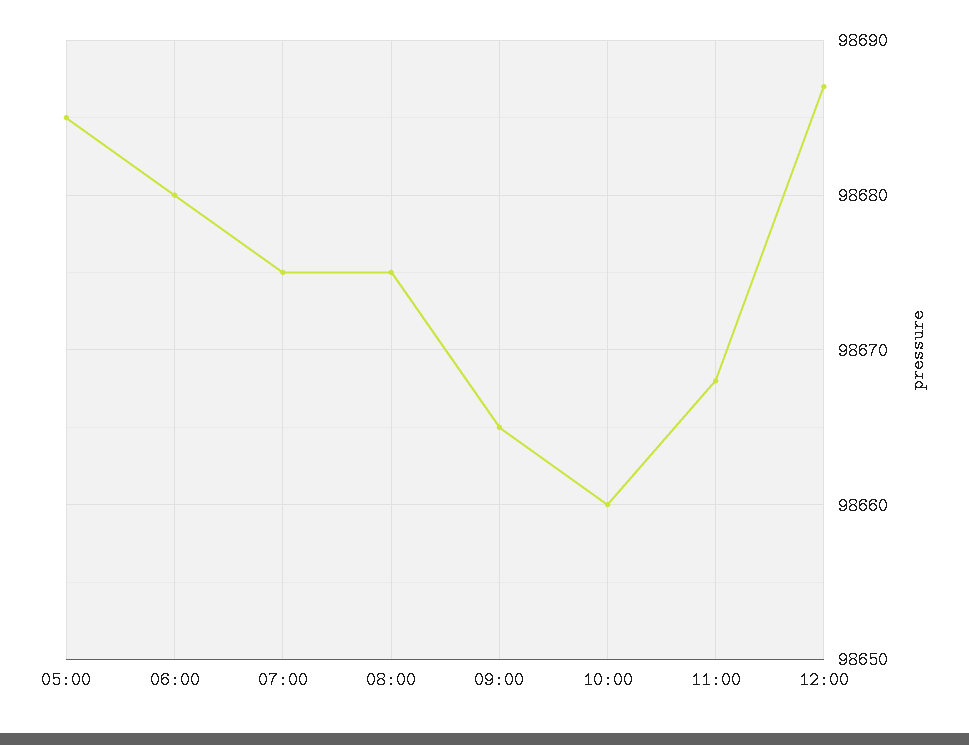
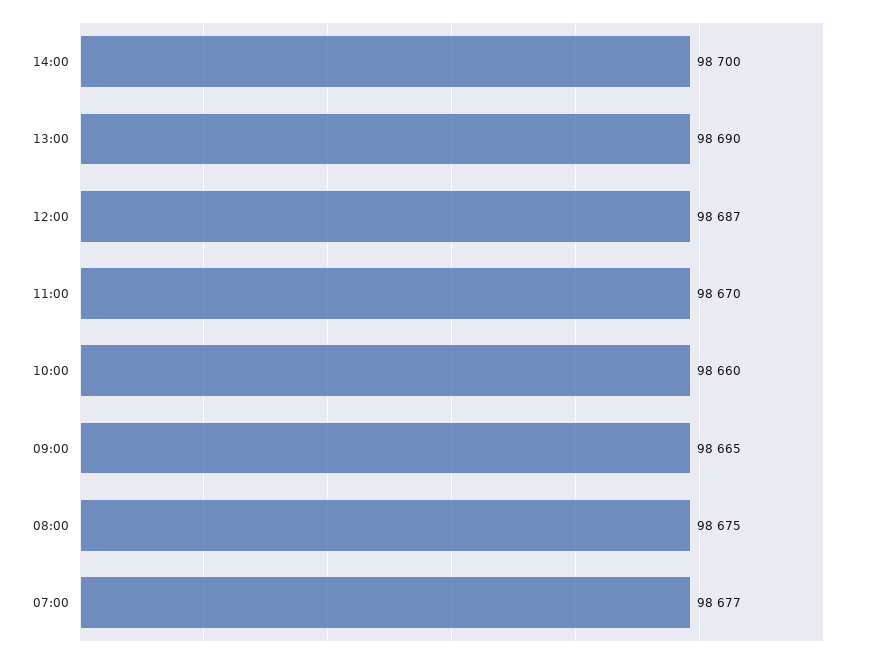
05:00: 98685 -> none
06:00: 98680 -> none
07:00: 98675 -> 98677
11:00: 98668 -> 98670
14:00: none -> 98700
13:00: none -> 98690

